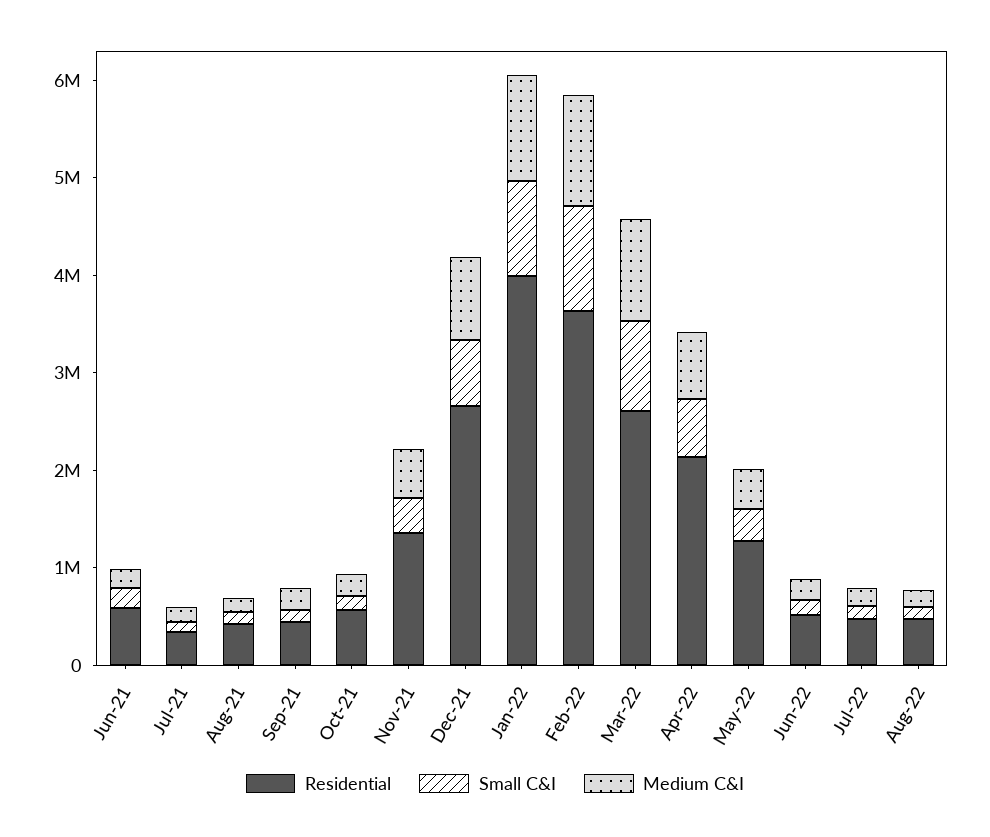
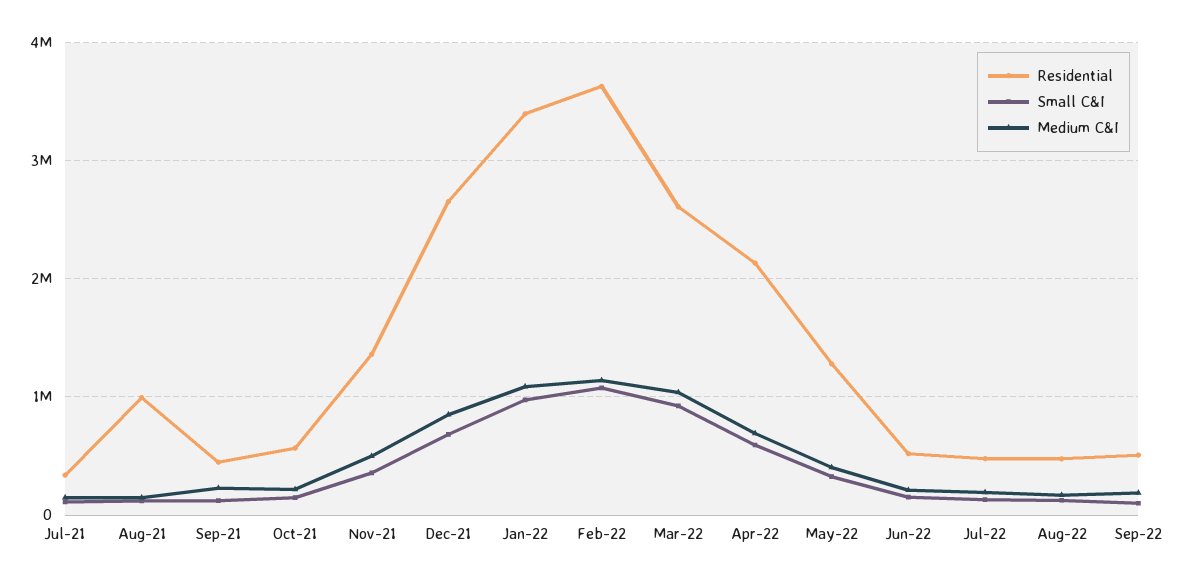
Residential, Jun-21: 600000 -> none
Small C&I, Jun-21: 200000 -> none
Medium C&I, Jun-21: 200000 -> none
Residential, Aug-21: 400000 -> 1000000
Residential, Jan-22: 4000000 -> 3400000
Residential, Sep-22: none -> 500000
Small C&I, Sep-22: none -> 100000
Medium C&I, Sep-22: none -> 200000

